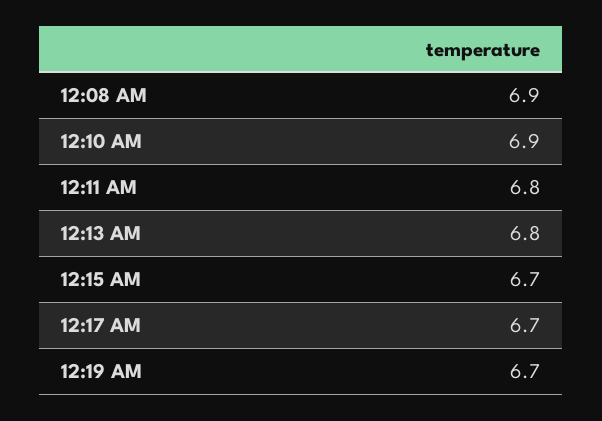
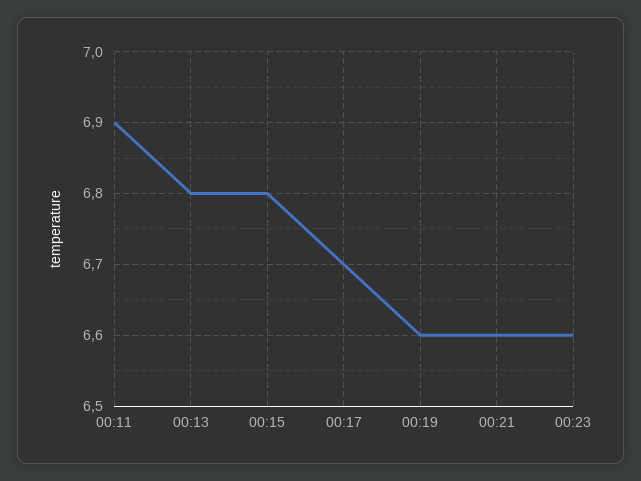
12:08 AM: 6.9 -> none
12:10 AM: 6.9 -> none
12:11 AM: 6.8 -> 6.9
12:15 AM: 6.7 -> 6.8
12:19 AM: 6.7 -> 6.6
00:21: none -> 6.6
00:23: none -> 6.6

